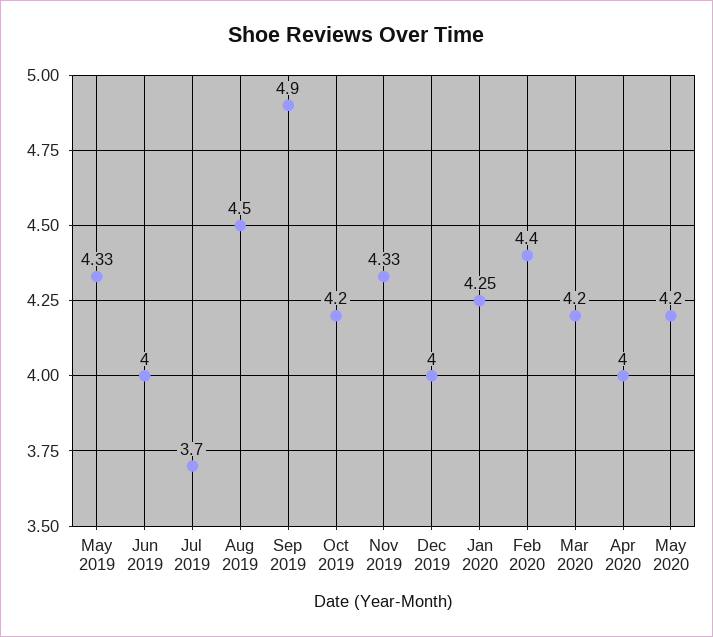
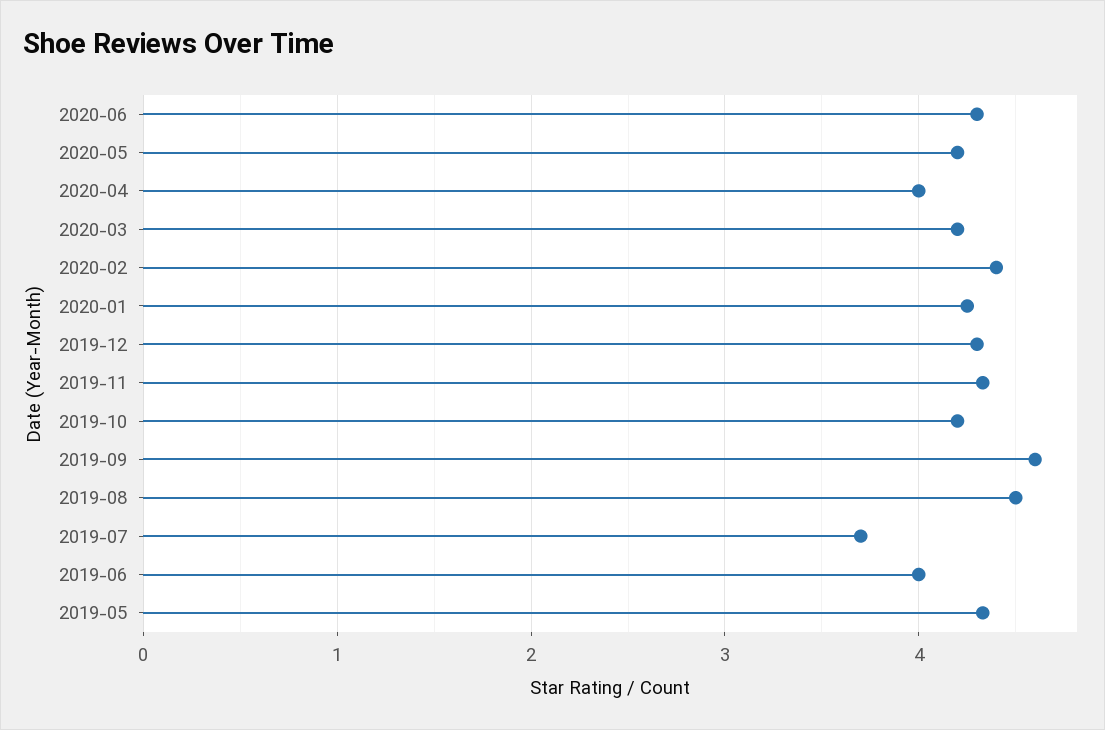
Sep 2019: 4.9 -> 4.6
Dec 2019: 4 -> 4.3
2020-06: none -> 4.3

